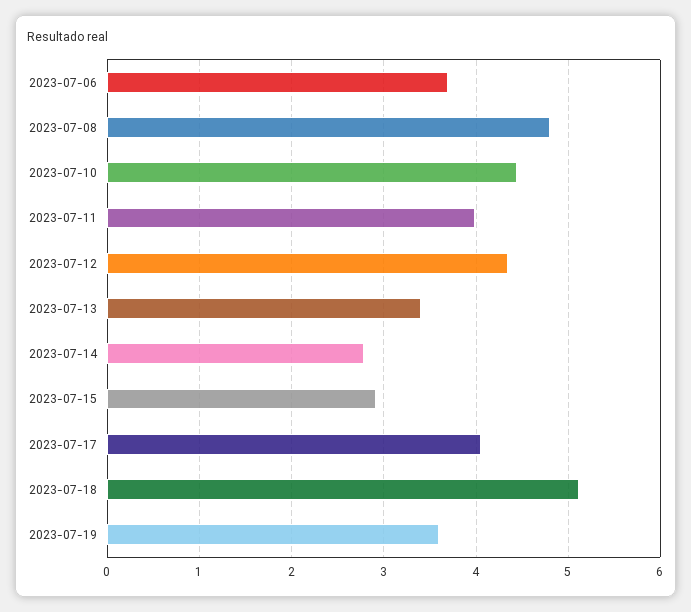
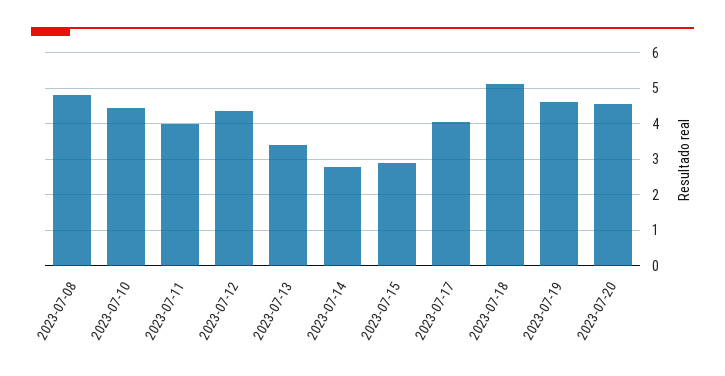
2023-07-06: 3.7 -> none
2023-07-19: 3.6 -> 4.6
2023-07-20: none -> 4.6

